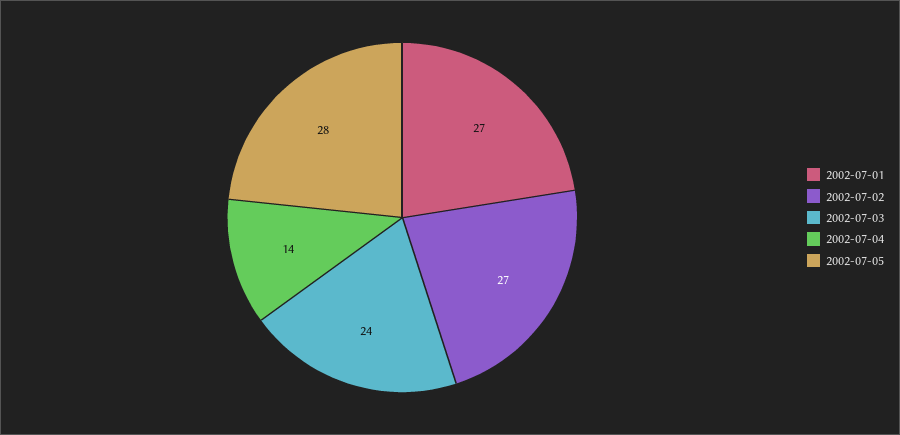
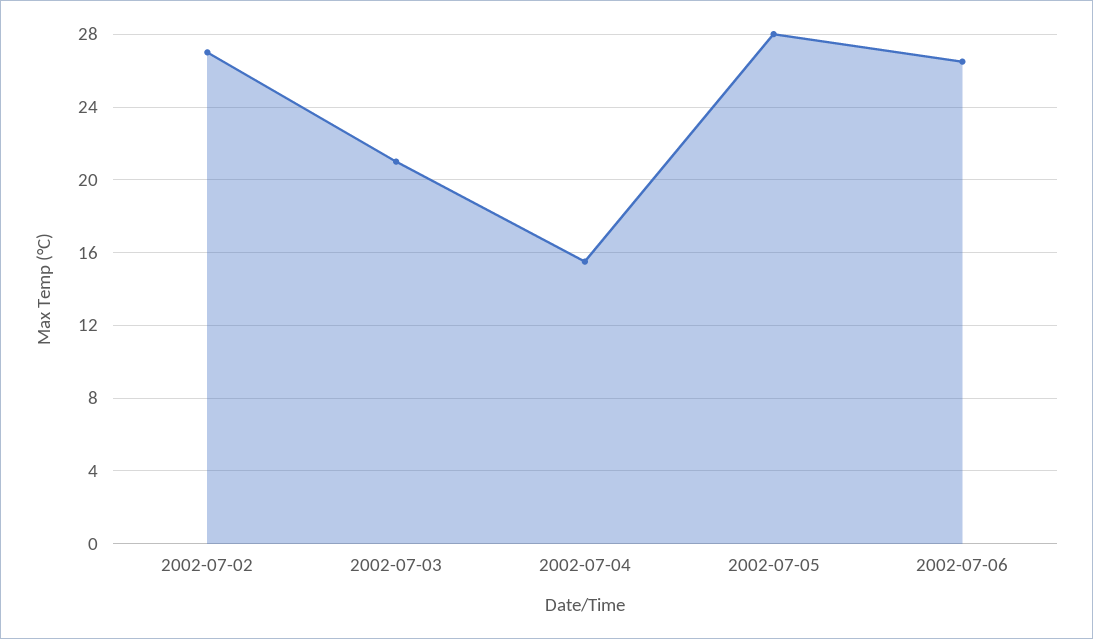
2002-07-01: 27 -> none
2002-07-03: 24 -> 21
2002-07-04: 14 -> 15.5
2002-07-06: none -> 26.5

